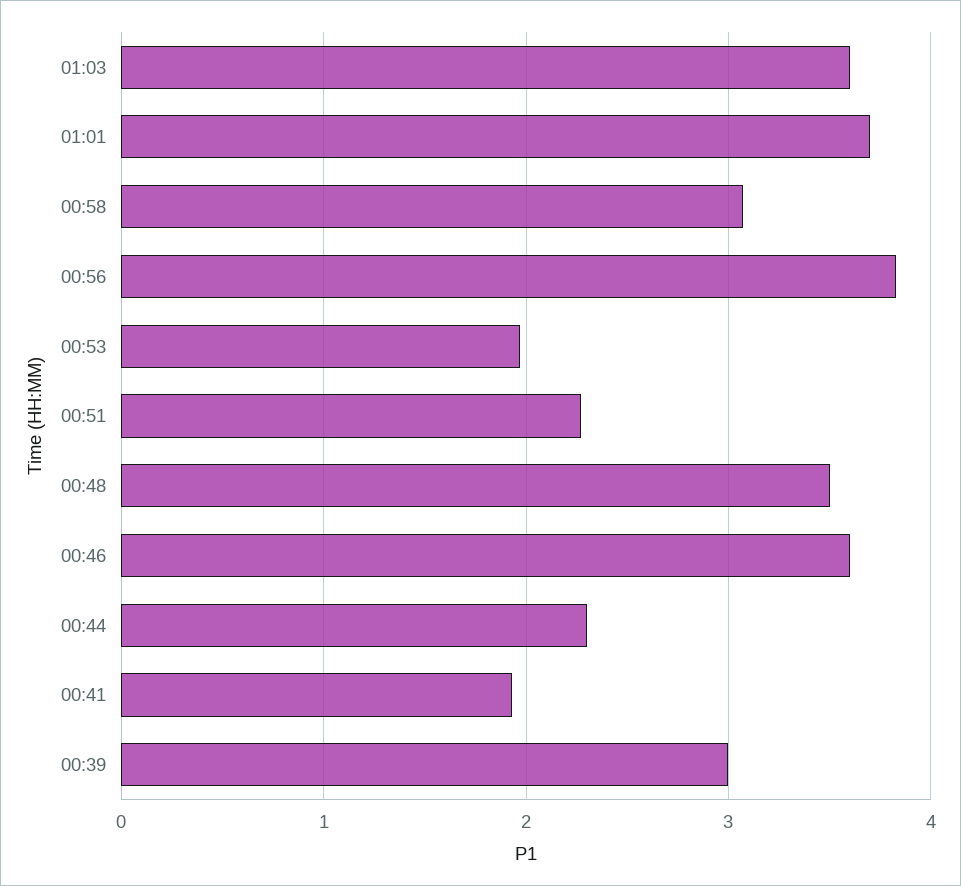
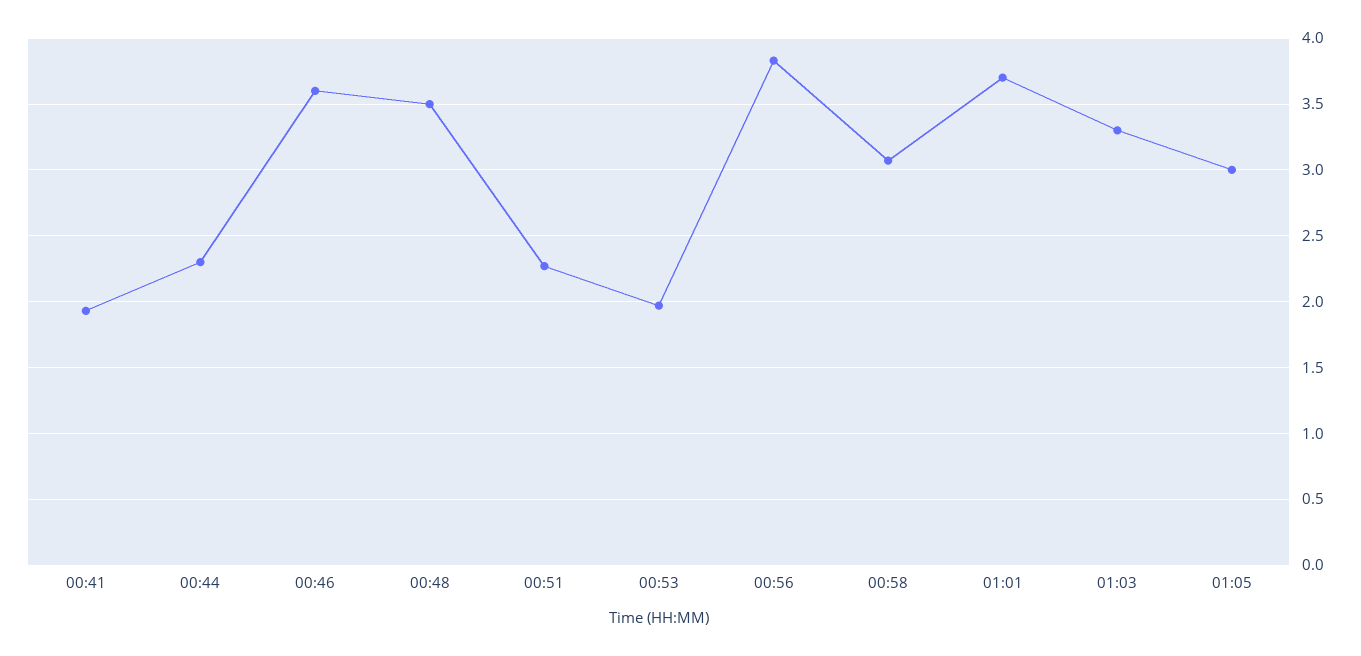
01:03: 3.6 -> 3.3
00:39: 3 -> none
01:05: none -> 3

